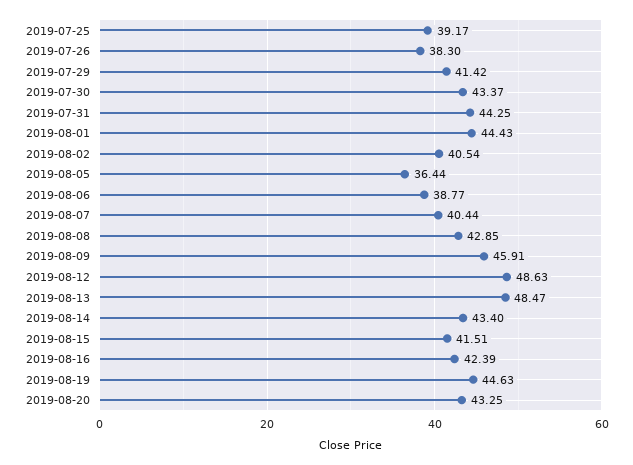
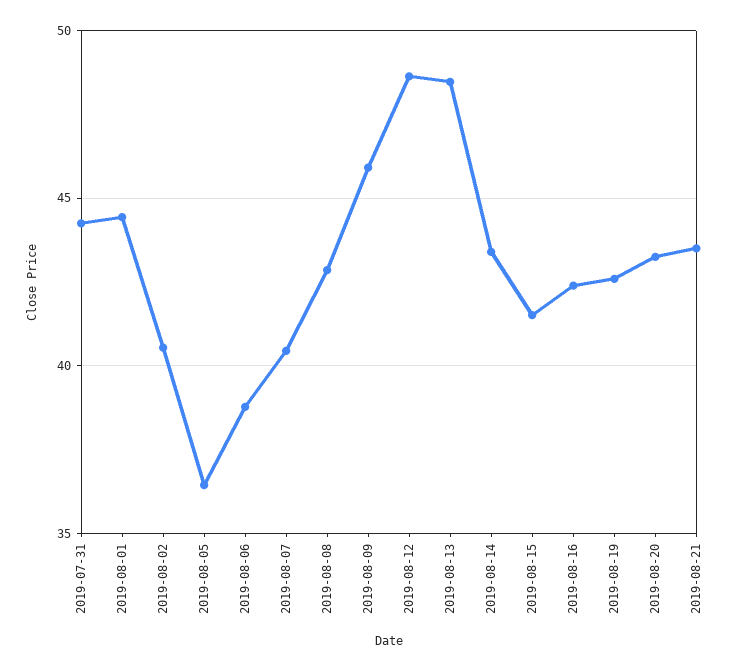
2019-07-25: 39.17 -> none
2019-07-26: 38.3 -> none
2019-07-29: 41.42 -> none
2019-07-30: 43.37 -> none
2019-08-19: 44.63 -> 42.5
2019-08-21: none -> 43.5

